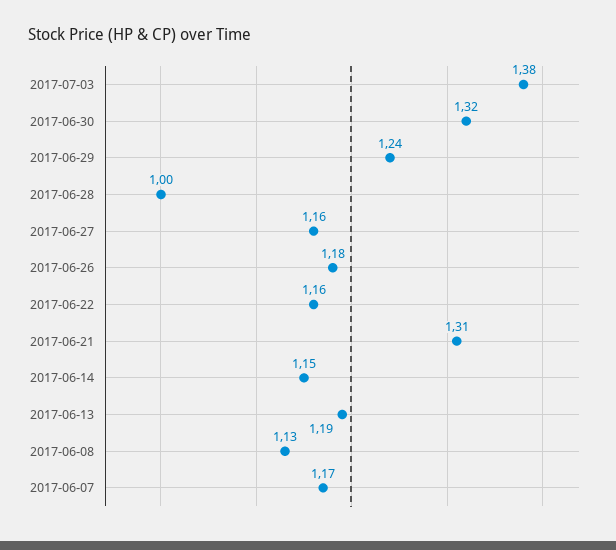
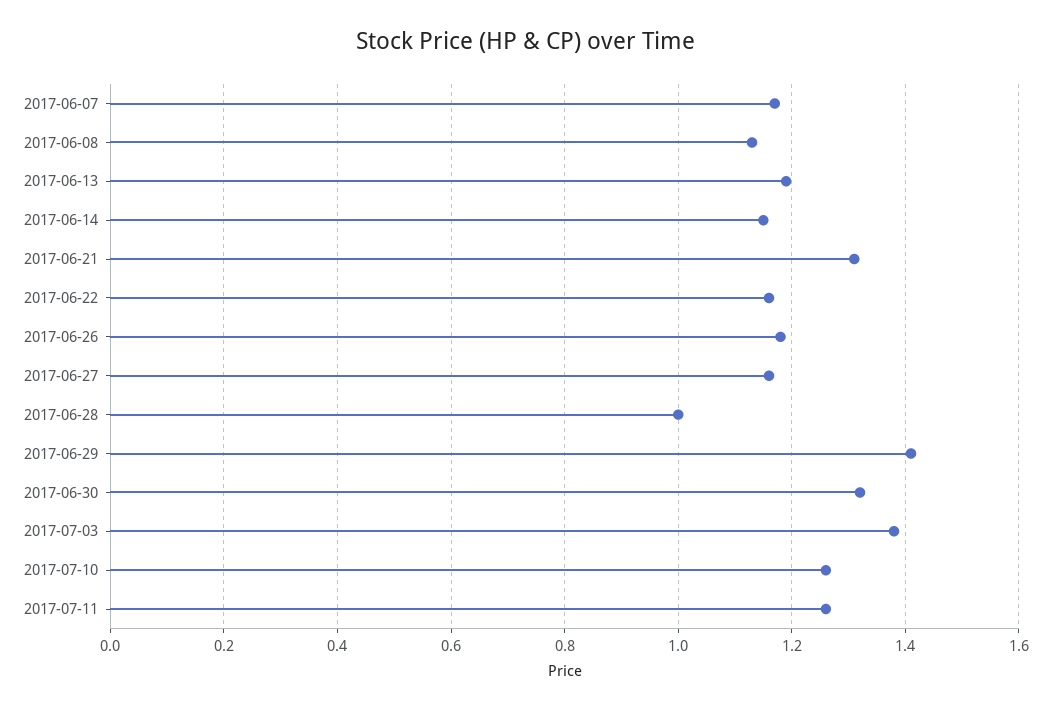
2017-06-29: 1.24 -> 1.4
2017-07-10: none -> 1.25
2017-07-11: none -> 1.25

